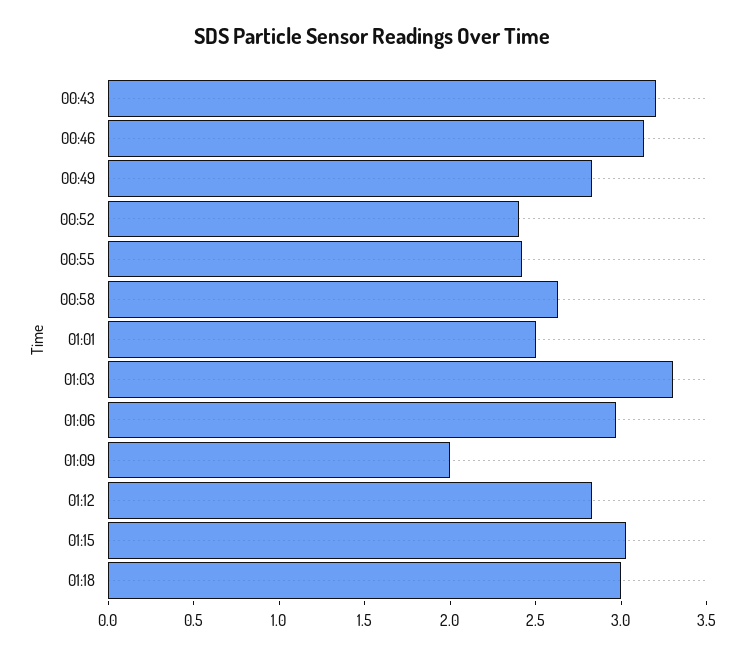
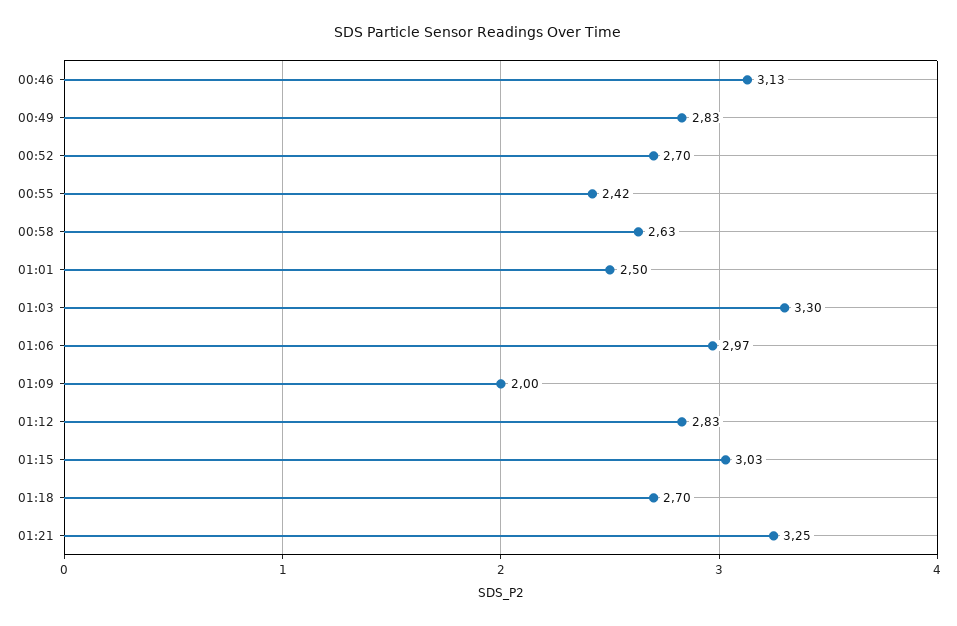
00:43: 3.2 -> none
00:52: 2.4 -> 2.7
01:18: 3 -> 2.7
01:21: none -> 3.25

